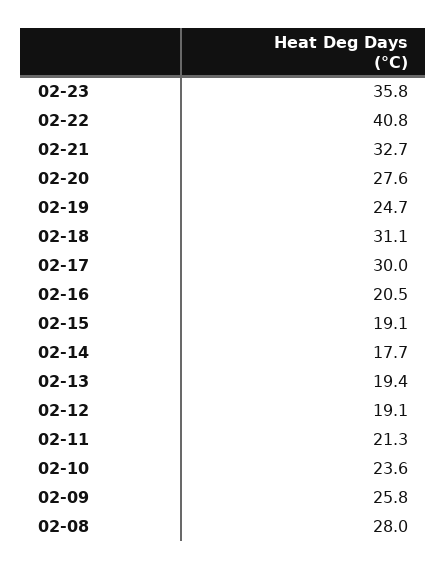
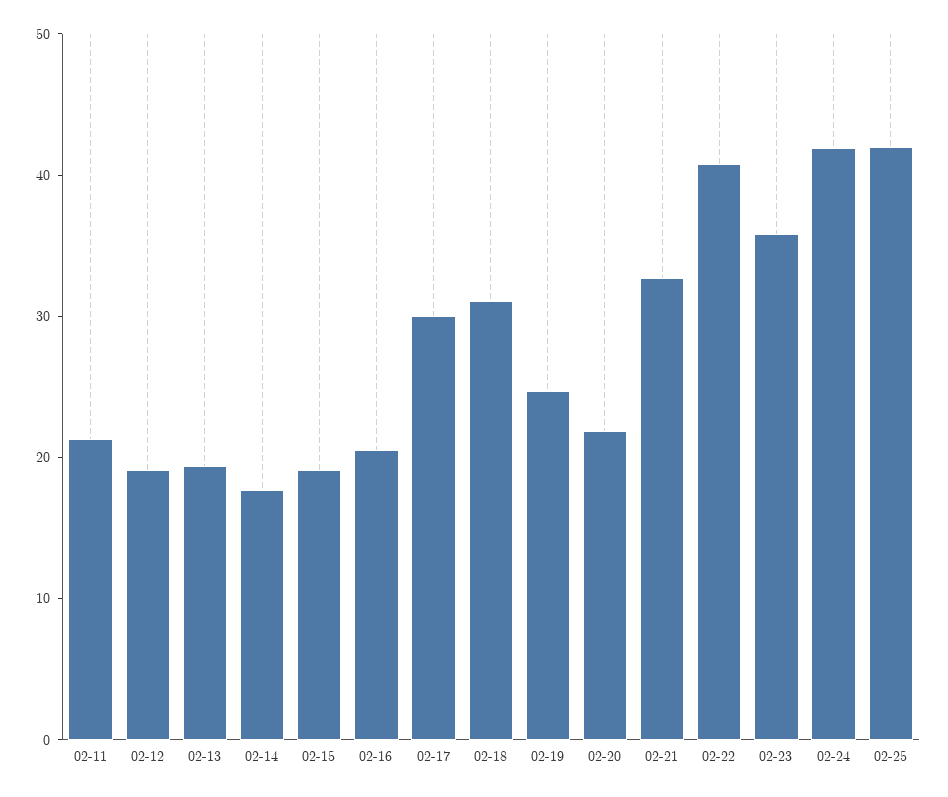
02-20: 27.6 -> 22
02-10: 23.6 -> none
02-09: 25.8 -> none
02-08: 28 -> none
02-24: none -> 42
02-25: none -> 42

